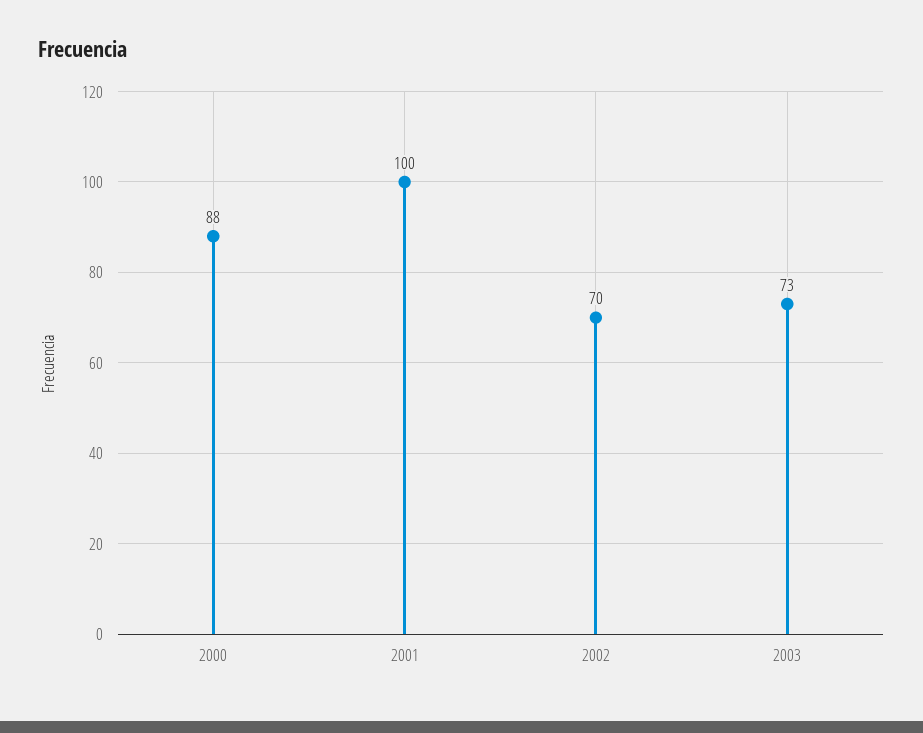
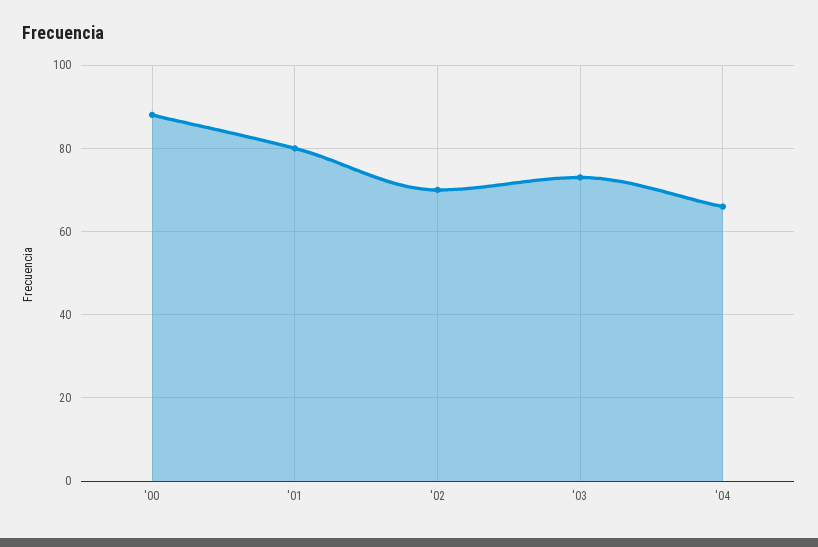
2001: 100 -> 80
'04: none -> 65

